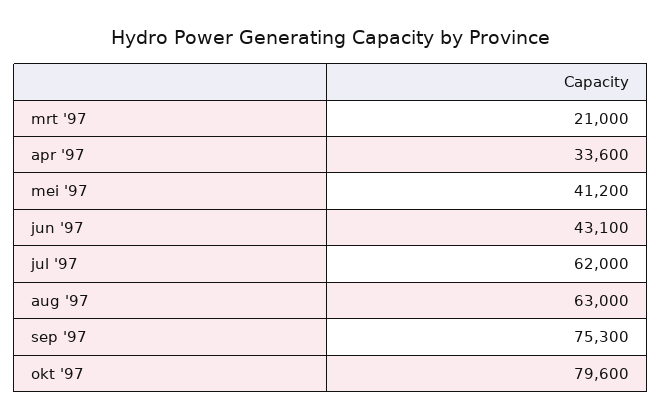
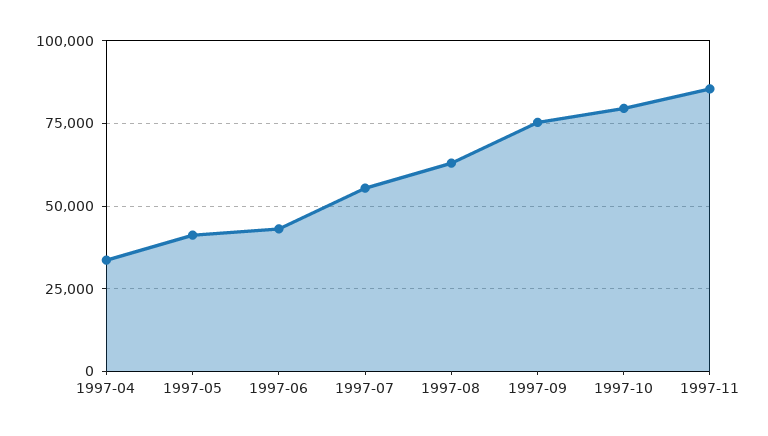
mrt '97: 21000 -> none
jul '97: 62000 -> 55000
1997-11: none -> 85000

